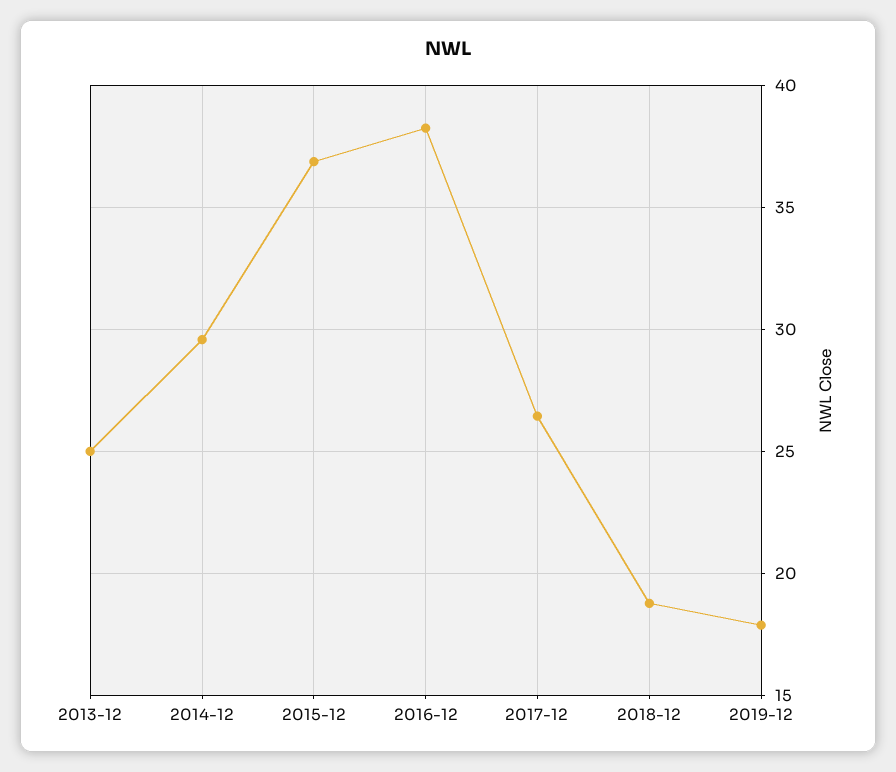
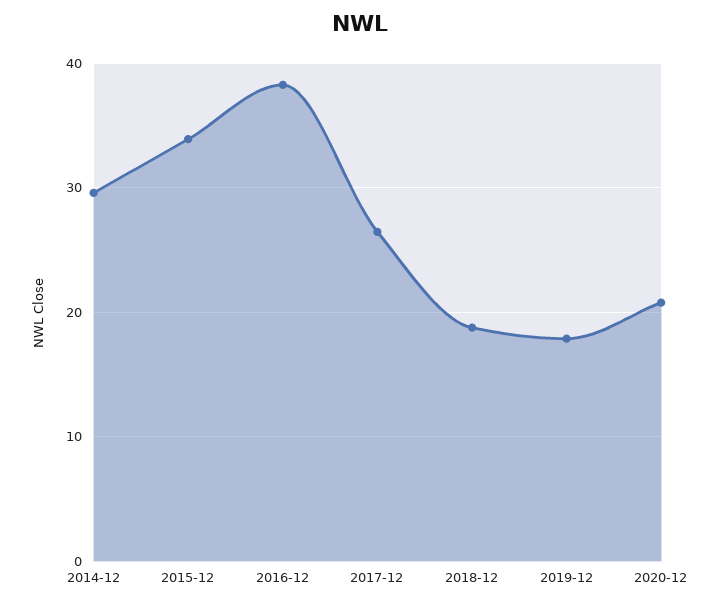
2013-12: 25 -> none
2015-12: 37 -> 34
2020-12: none -> 21

